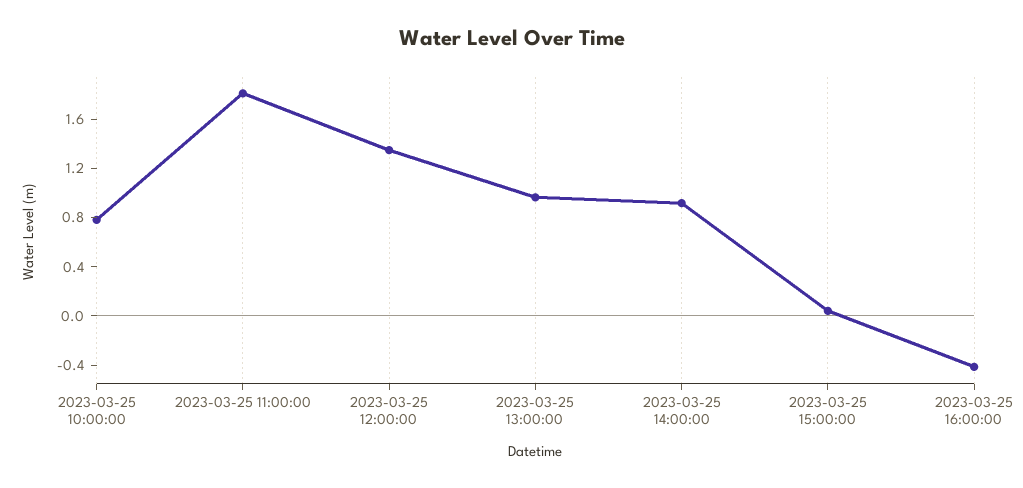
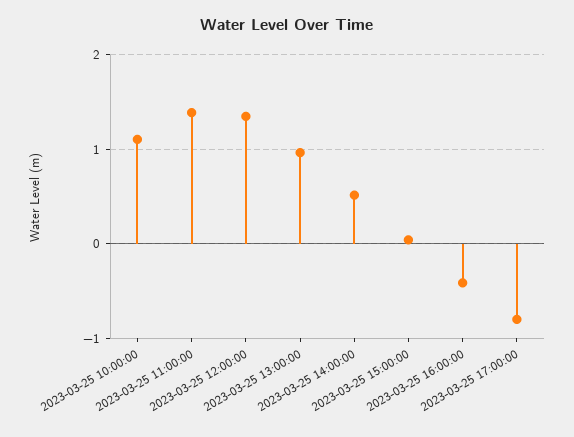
2023-03-25 10:00:00: 0.8 -> 1.1
2023-03-25 11:00:00: 1.8 -> 1.4
2023-03-25 14:00:00: 0.9 -> 0.5
2023-03-25 17:00:00: none -> -0.8

